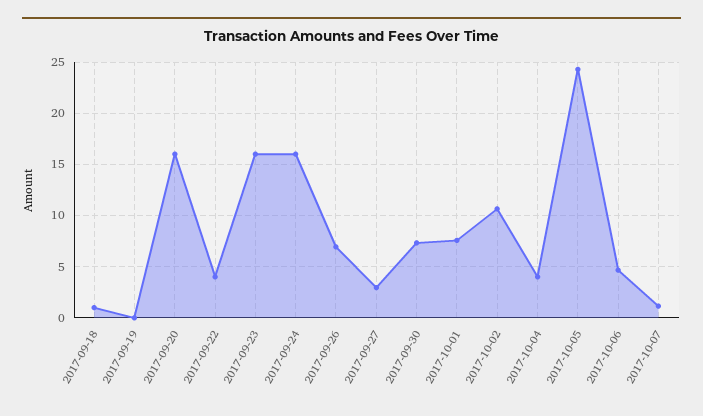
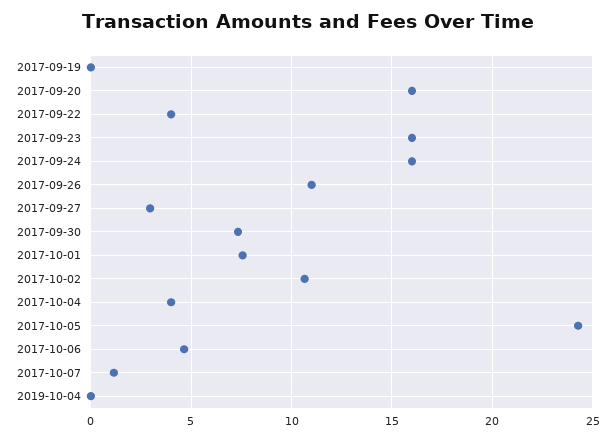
2017-09-18: 1 -> none
2017-09-26: 7 -> 11
2019-10-04: none -> 0

